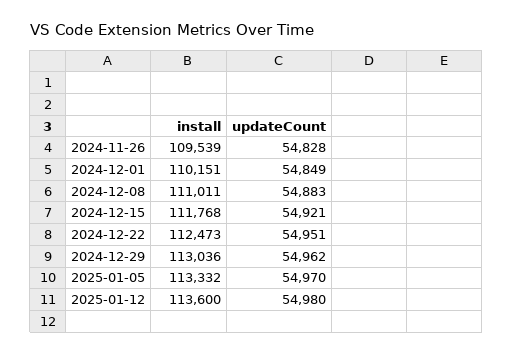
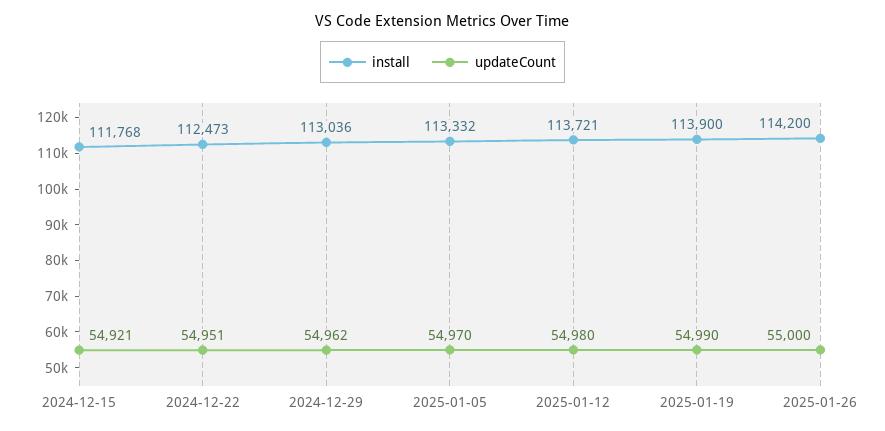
install, 2024-11-26: 109539 -> none
updateCount, 2024-11-26: 54828 -> none
install, 2024-12-01: 110151 -> none
updateCount, 2024-12-01: 54849 -> none
install, 2024-12-08: 111011 -> none
updateCount, 2024-12-08: 54883 -> none
install, 2025-01-12: 113600 -> 113721
install, 2025-01-19: none -> 113900
updateCount, 2025-01-19: none -> 54990
install, 2025-01-26: none -> 114200
updateCount, 2025-01-26: none -> 55000

